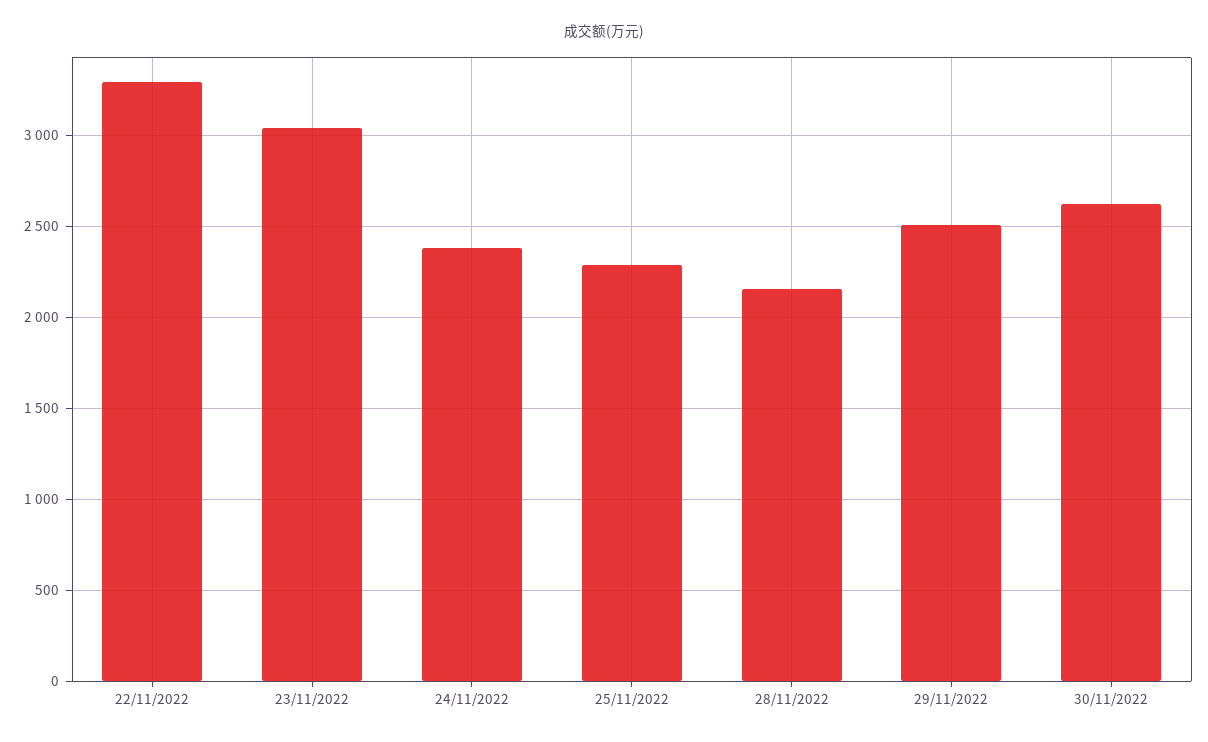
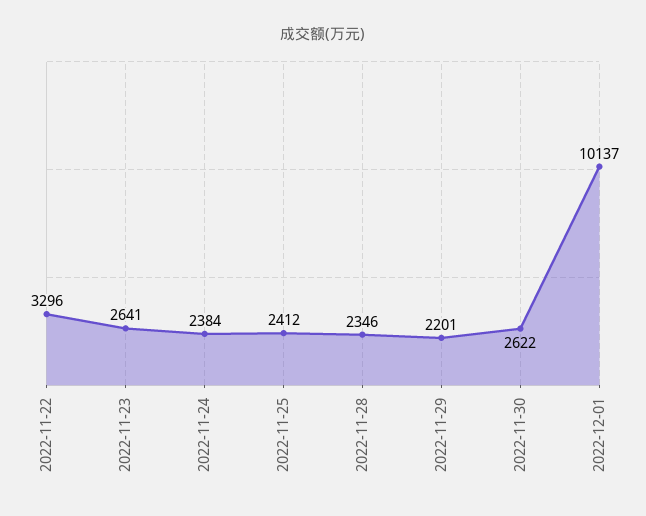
23/11/2022: 3050 -> 2641
25/11/2022: 2300 -> 2412
28/11/2022: 2150 -> 2346
29/11/2022: 2500 -> 2201
2022-12-01: none -> 10137

